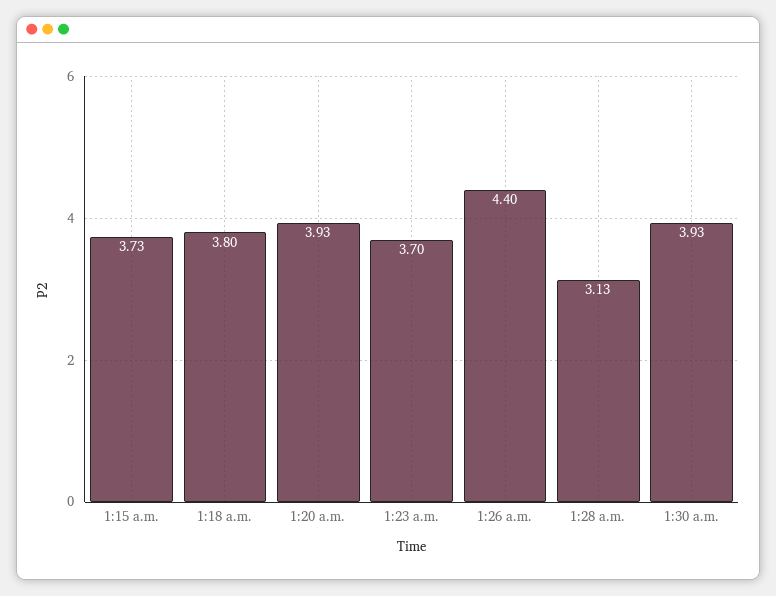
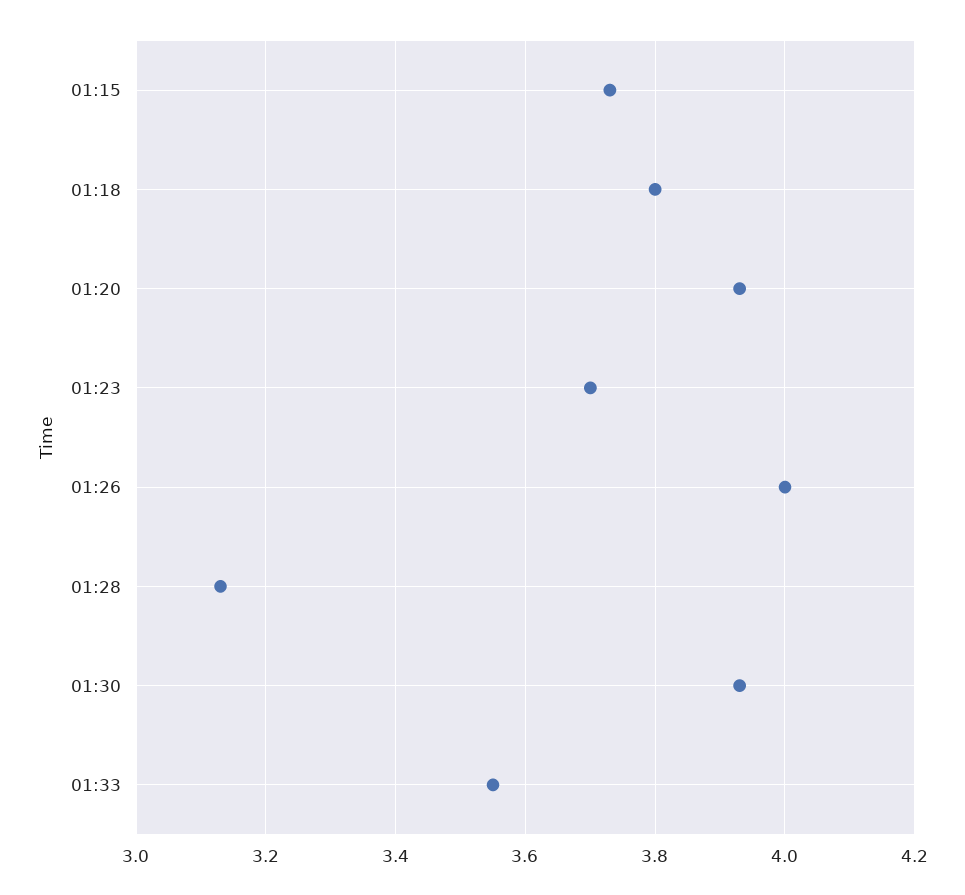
1:26 a.m.: 4.4 -> 4
01:33: none -> 3.55

